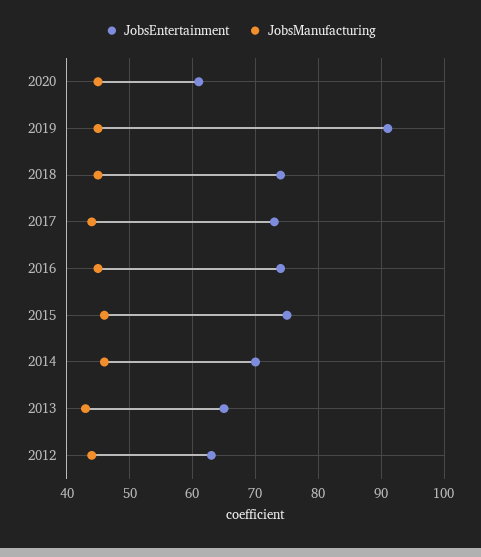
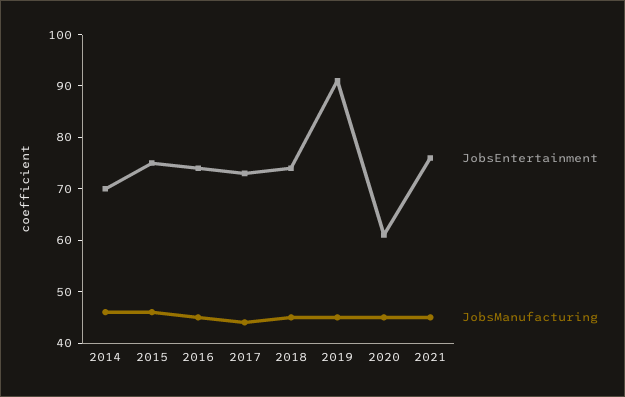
JobsEntertainment, 2013: 65 -> none
JobsManufacturing, 2013: 43 -> none
JobsEntertainment, 2012: 63 -> none
JobsManufacturing, 2012: 44 -> none
JobsEntertainment, 2021: none -> 75
JobsManufacturing, 2021: none -> 45

